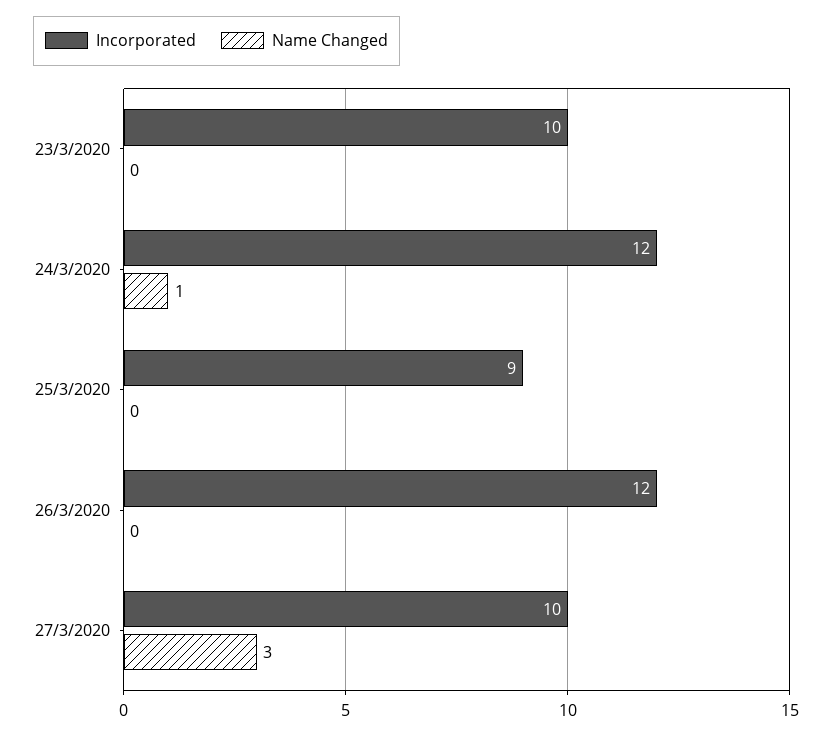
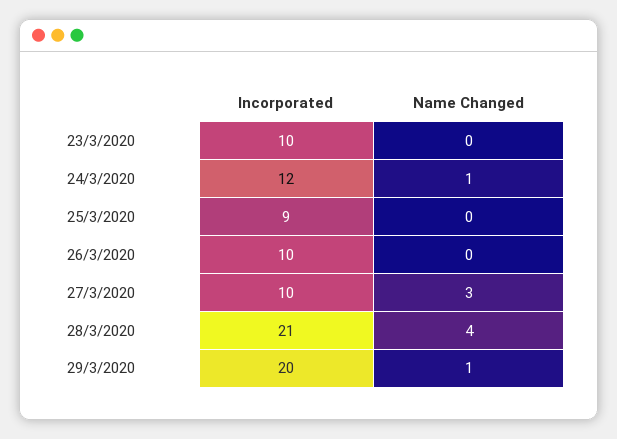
Incorporated, 26/3/2020: 12 -> 10
Incorporated, 28/3/2020: none -> 21
Name Changed, 28/3/2020: none -> 4
Incorporated, 29/3/2020: none -> 20
Name Changed, 29/3/2020: none -> 1

